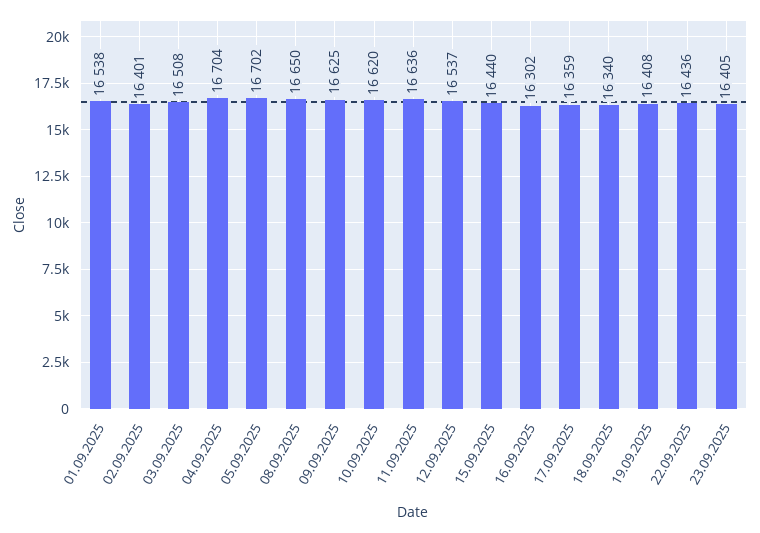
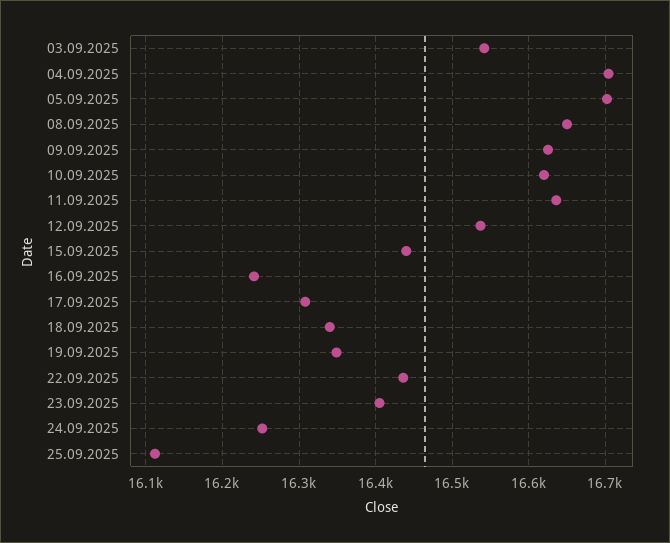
01.09.2025: 16538 -> none
02.09.2025: 16401 -> none
03.09.2025: 16508 -> 16540
16.09.2025: 16302 -> 16240
17.09.2025: 16359 -> 16310
19.09.2025: 16408 -> 16350
24.09.2025: none -> 16250
25.09.2025: none -> 16110

